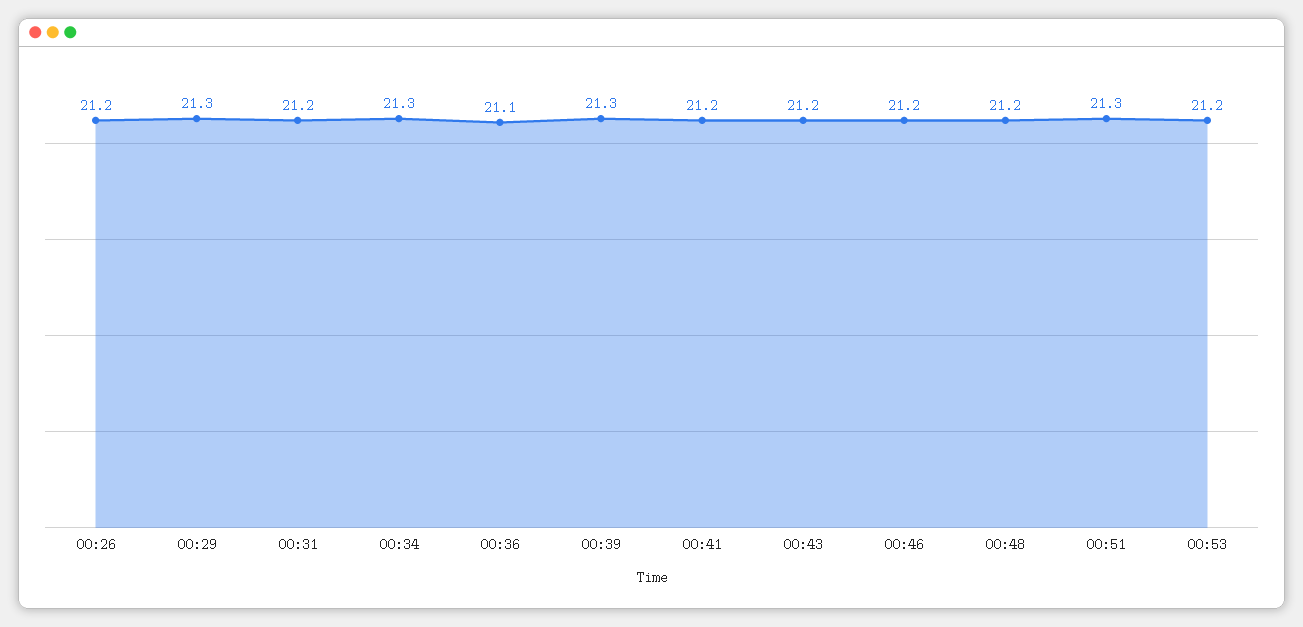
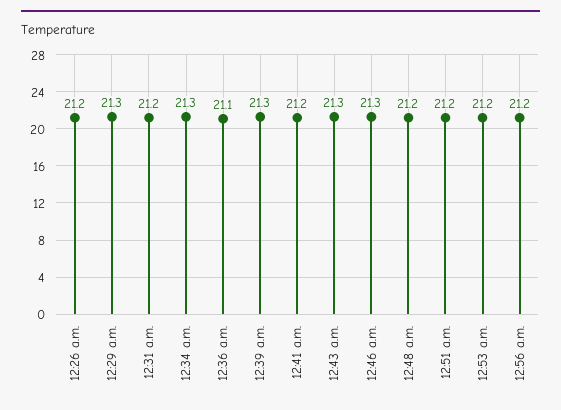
00:43: 21.2 -> 21.3
00:46: 21.2 -> 21.3
00:51: 21.3 -> 21.2
12:56 a.m.: none -> 21.2

